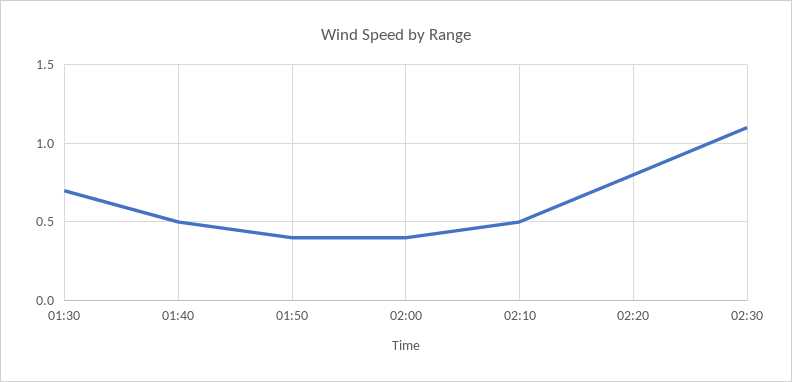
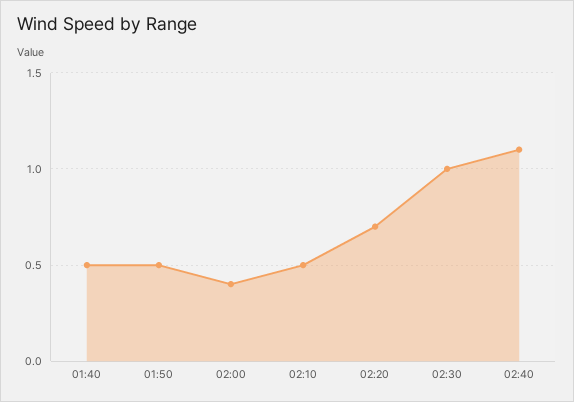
01:30: 0.7 -> none
01:50: 0.4 -> 0.5
02:20: 0.8 -> 0.7
02:30: 1.1 -> 1
02:40: none -> 1.1

